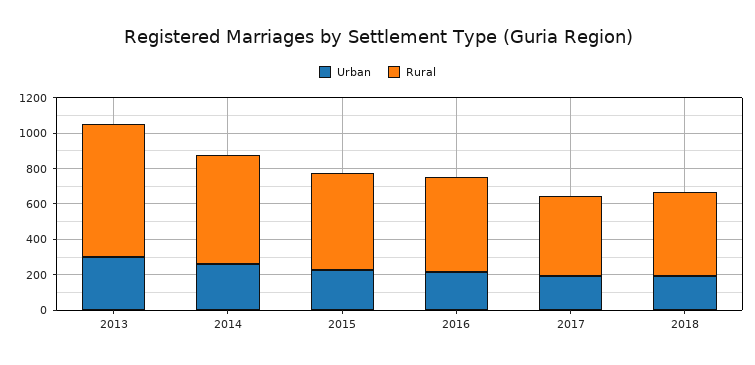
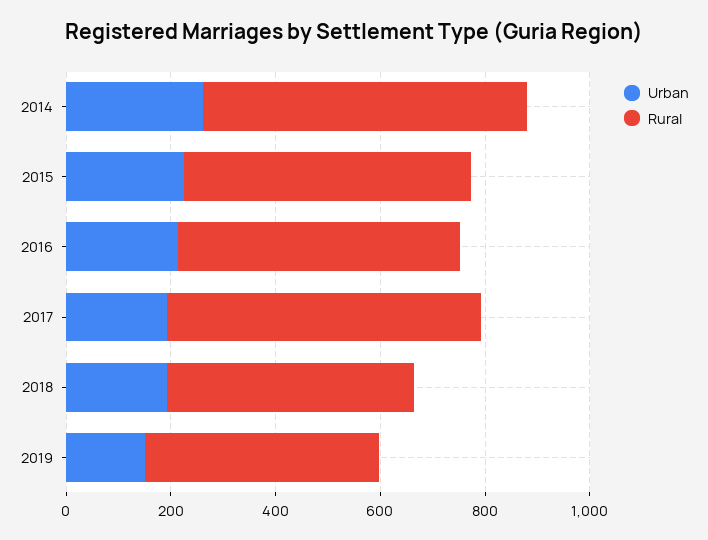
Urban, 2013: 300 -> none
Rural, 2013: 750 -> none
Rural, 2017: 450 -> 600
Urban, 2019: none -> 150
Rural, 2019: none -> 450

